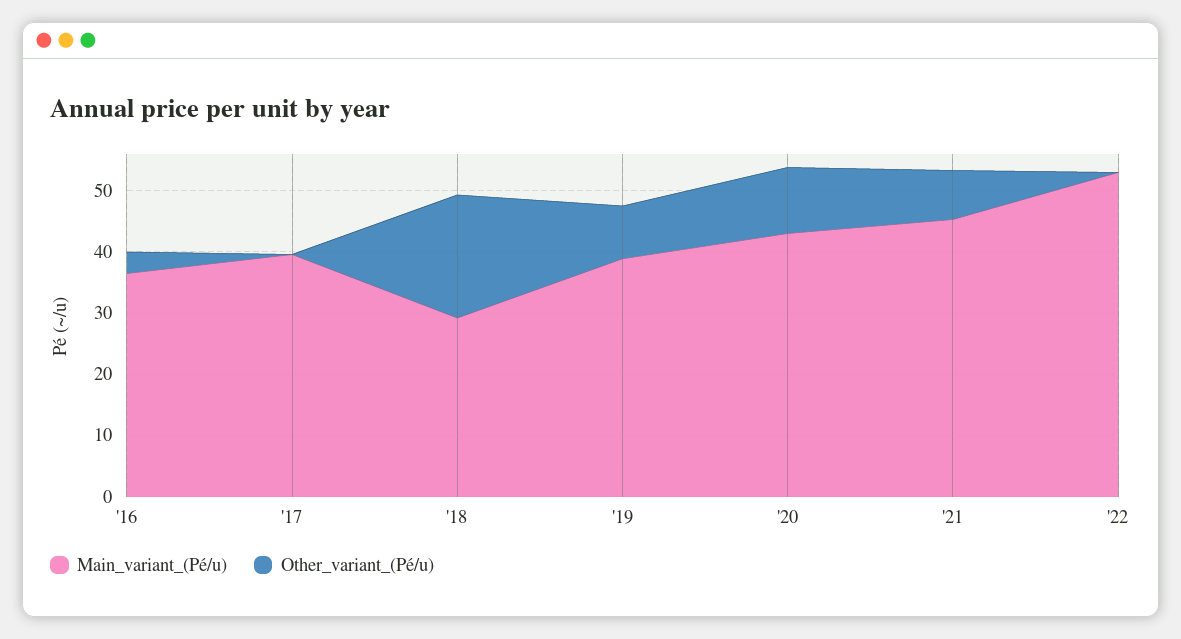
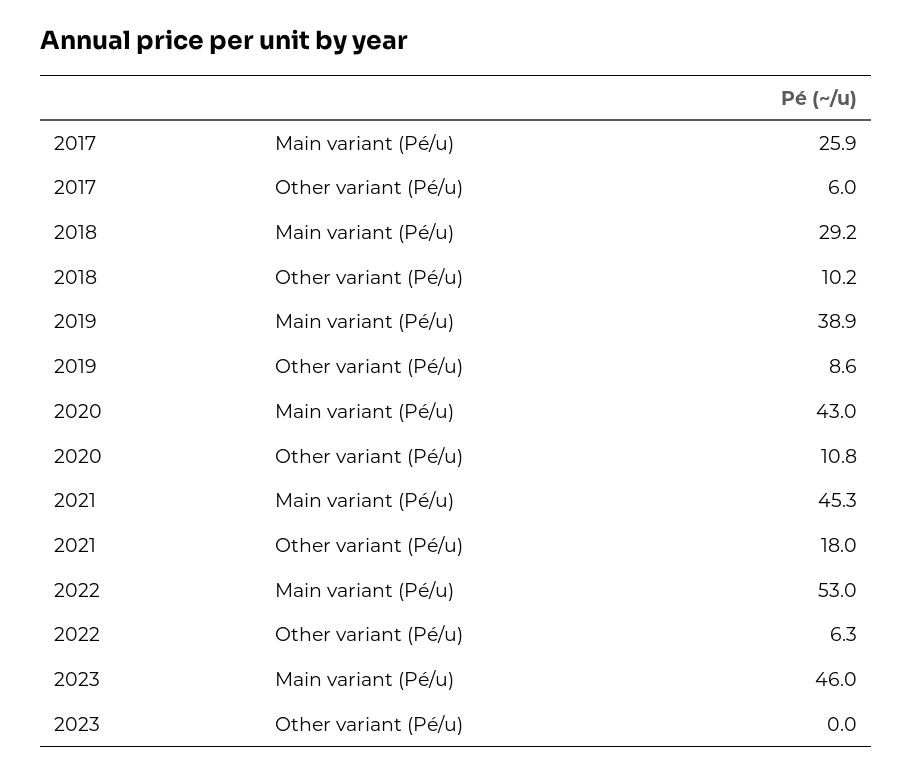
Main_variant_(Pé/u), '16: 36 -> none
Other_variant_(Pé/u), '16: 4 -> none
Main_variant_(Pé/u), '17: 40 -> 25.9
Other_variant_(Pé/u), '17: 0 -> 6
Other_variant_(Pé/u), '18: 20 -> 10.2
Other_variant_(Pé/u), '21: 8 -> 18
Other_variant_(Pé/u), '22: 0 -> 6.3
Main_variant_(Pé/u), 2023: none -> 46
Other_variant_(Pé/u), 2023: none -> 0

